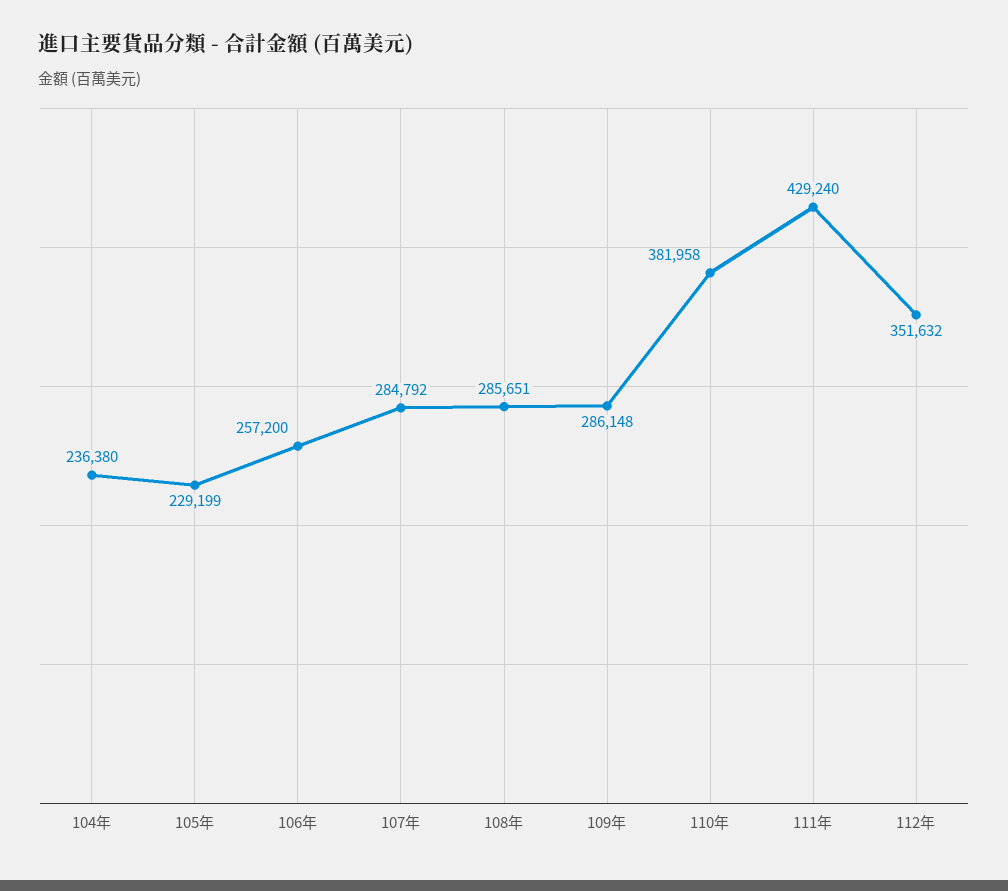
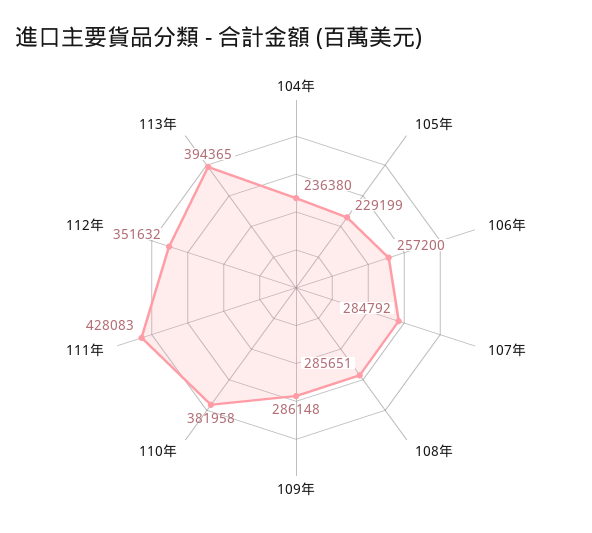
111年: 429240 -> 428083
113年: none -> 394365

